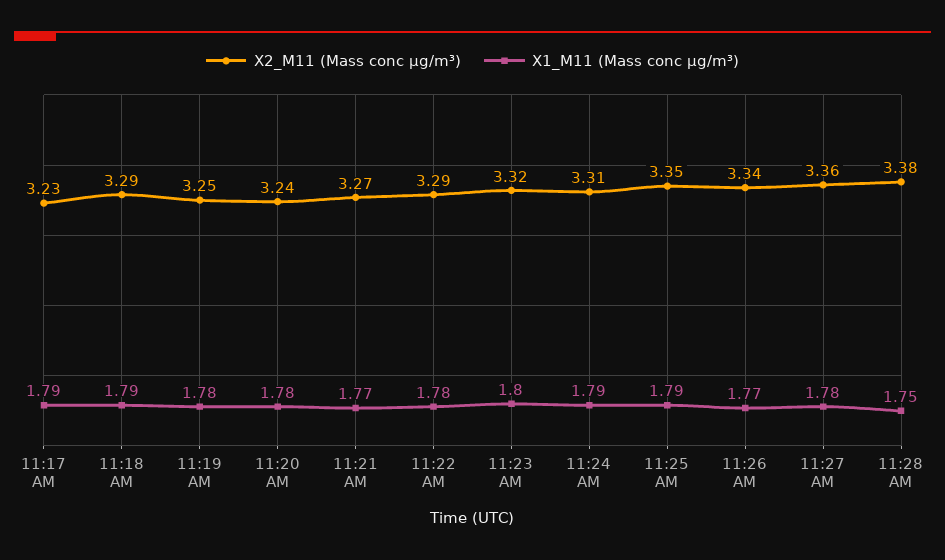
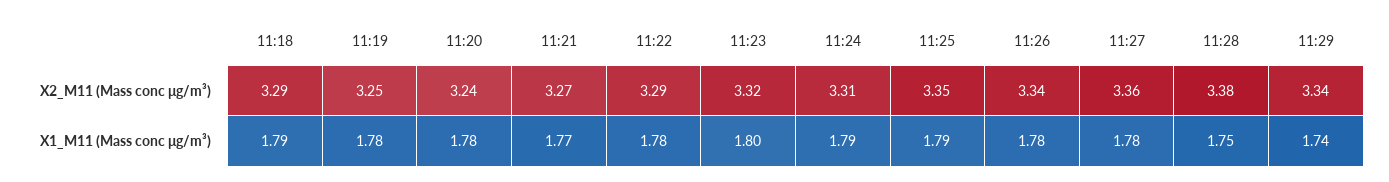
X2_M11 (Mass conc μg/m³), 11:17 AM: 3.23 -> none
X1_M11 (Mass conc μg/m³), 11:17 AM: 1.79 -> none
X1_M11 (Mass conc μg/m³), 11:26 AM: 1.77 -> 1.78
X2_M11 (Mass conc μg/m³), 11:29: none -> 3.34
X1_M11 (Mass conc μg/m³), 11:29: none -> 1.74

